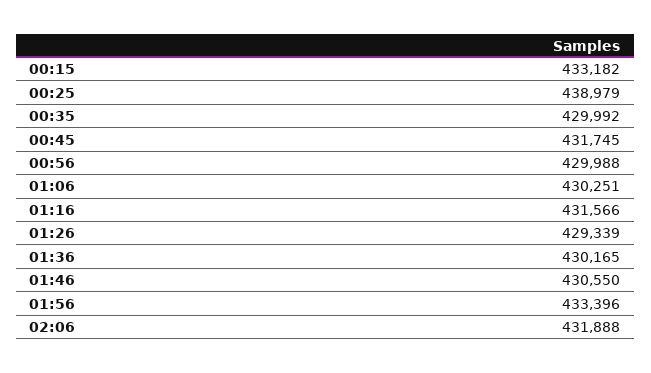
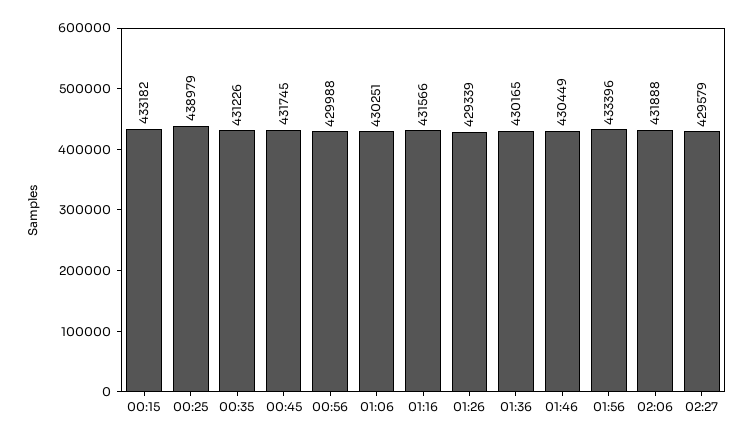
00:35: 429992 -> 431226
01:46: 430550 -> 430449
02:27: none -> 429579

